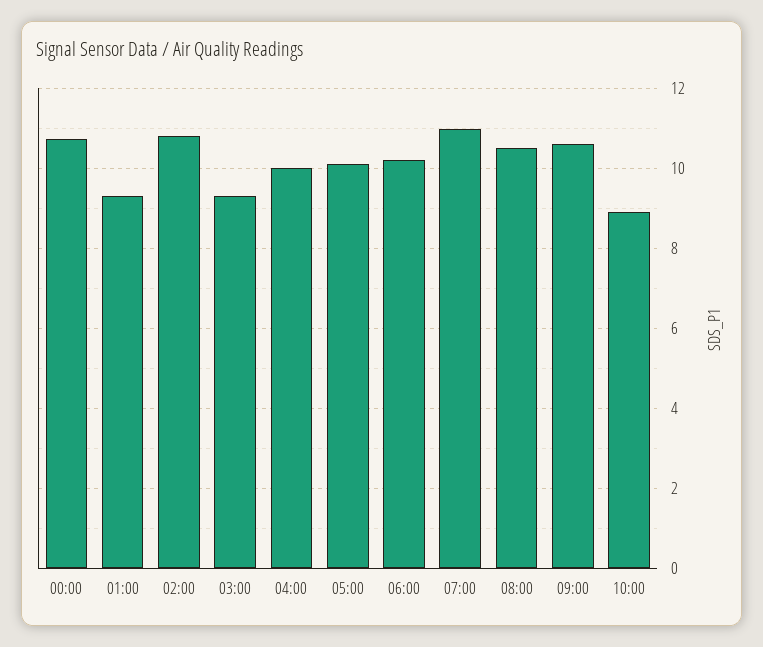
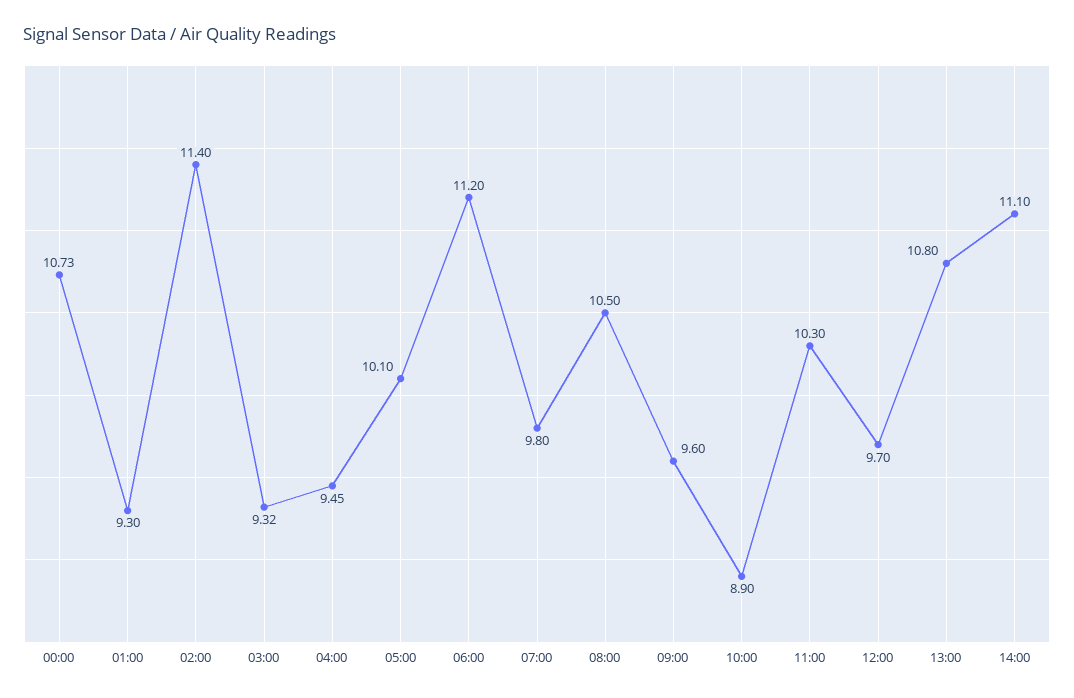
02:00: 10.8 -> 11.4
04:00: 10 -> 9.45
06:00: 10.2 -> 11.2
07:00: 11 -> 9.8
09:00: 10.6 -> 9.6
11:00: none -> 10.3
12:00: none -> 9.7
13:00: none -> 10.8
14:00: none -> 11.1

